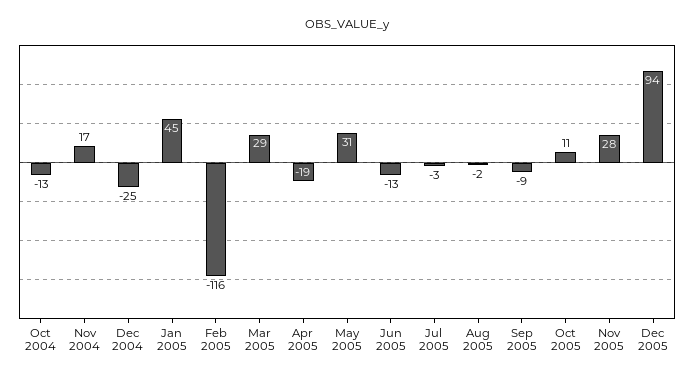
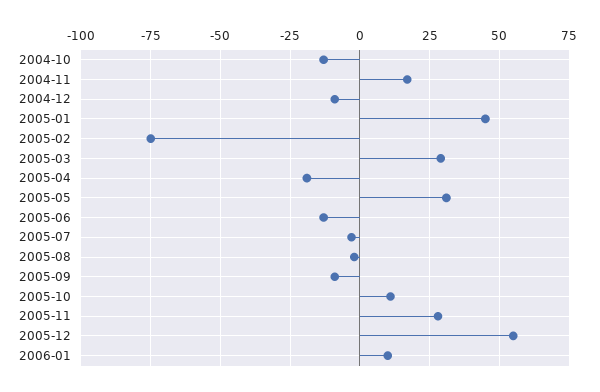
Dec 2004: -25 -> -10
Feb 2005: -116 -> -75
Dec 2005: 94 -> 55
2006-01: none -> 10

